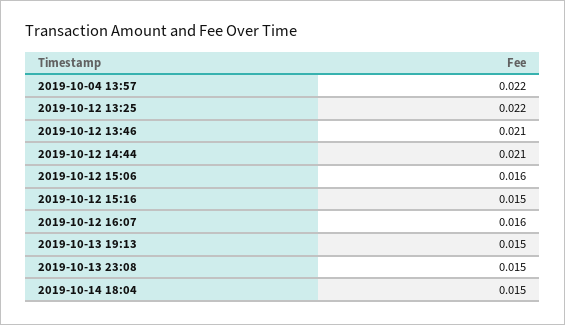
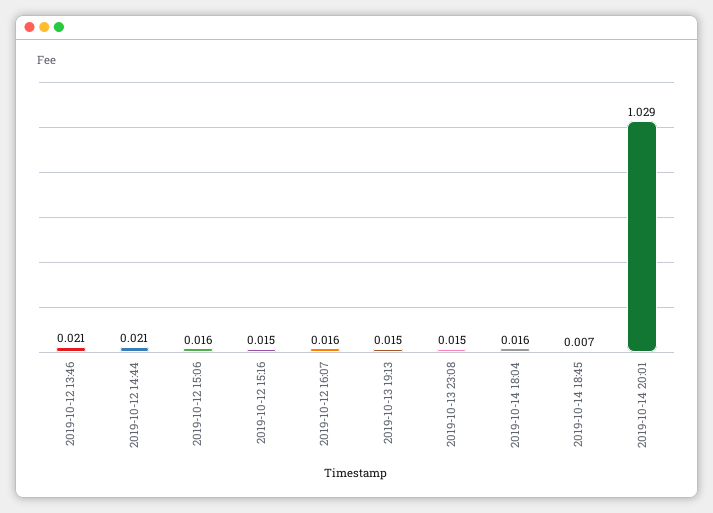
2019-10-04 13:57: 0.022 -> none
2019-10-12 13:25: 0.022 -> none
2019-10-14 18:04: 0.015 -> 0.016
2019-10-14 18:45: none -> 0.007
2019-10-14 20:01: none -> 1.029

